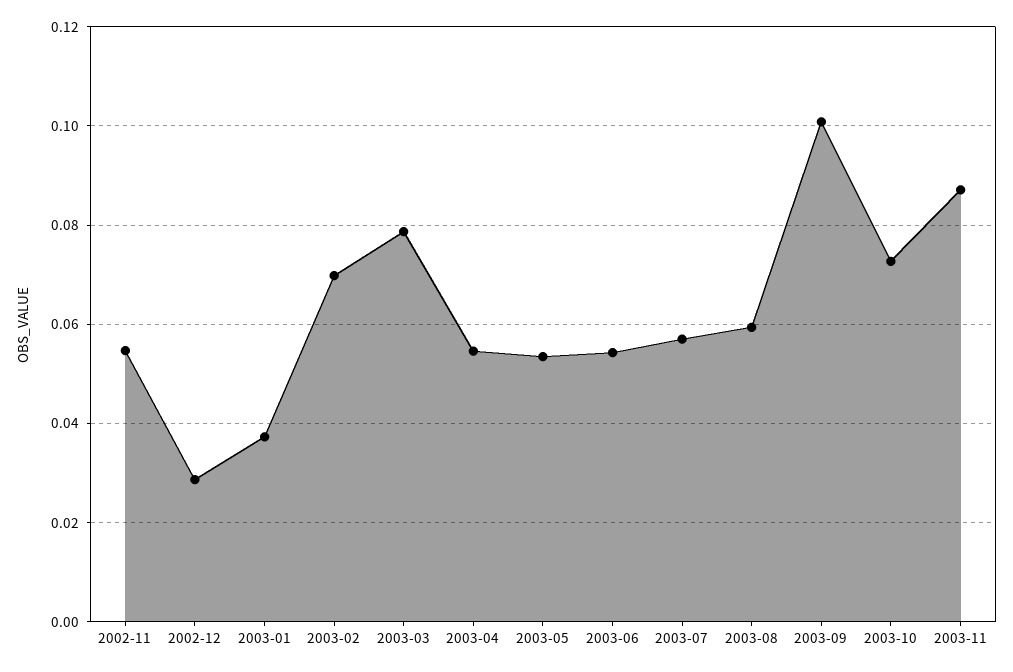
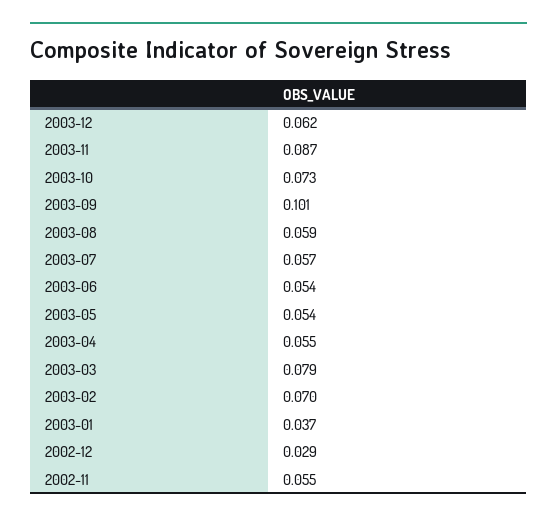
2003-12: none -> 0.062

